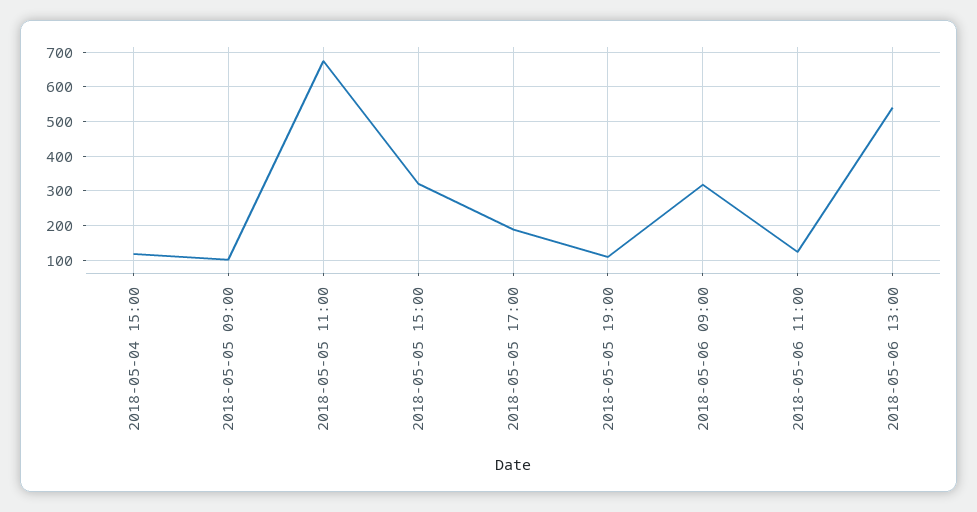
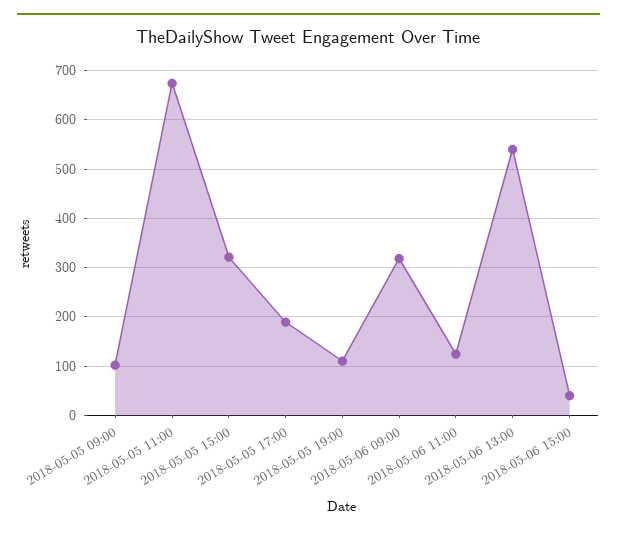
2018-05-04 15:00: 120 -> none
2018-05-06 15:00: none -> 40

